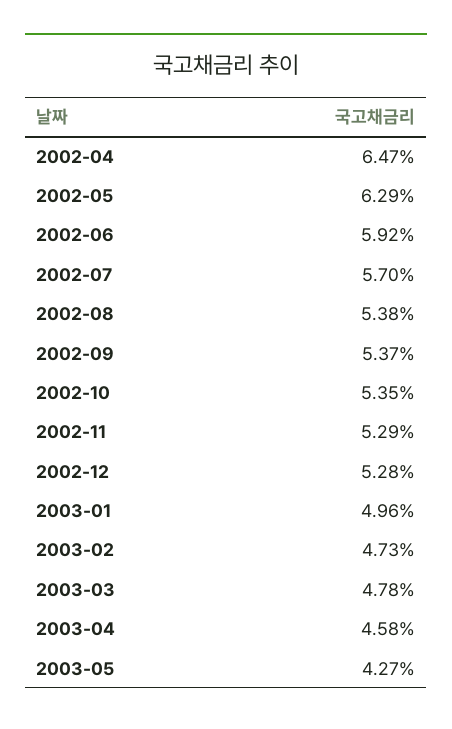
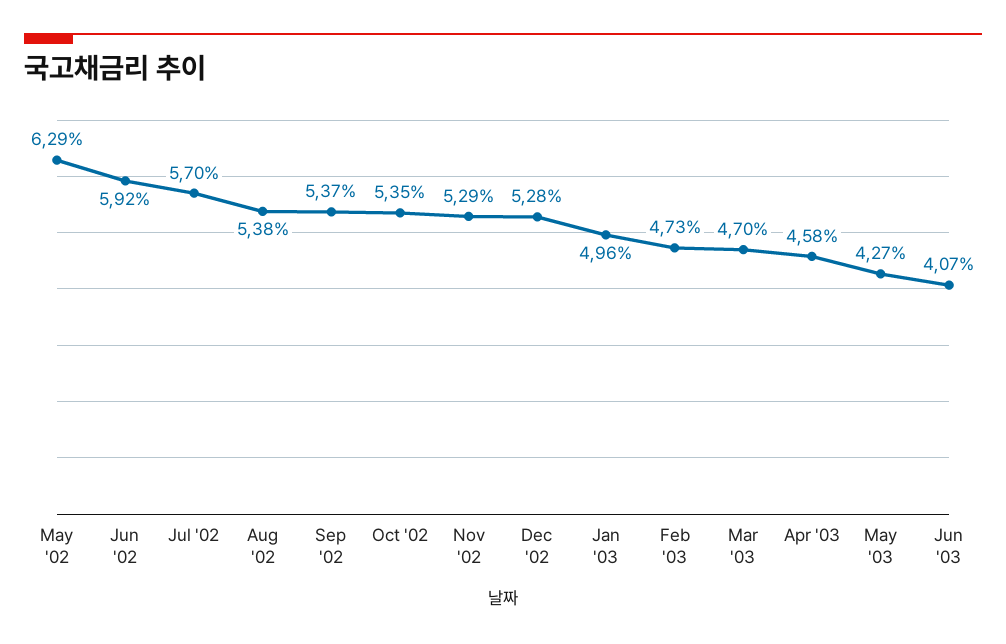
2002-04: 6.47 -> none
2003-03: 4.78 -> 4.7
Jun '03: none -> 4.07

